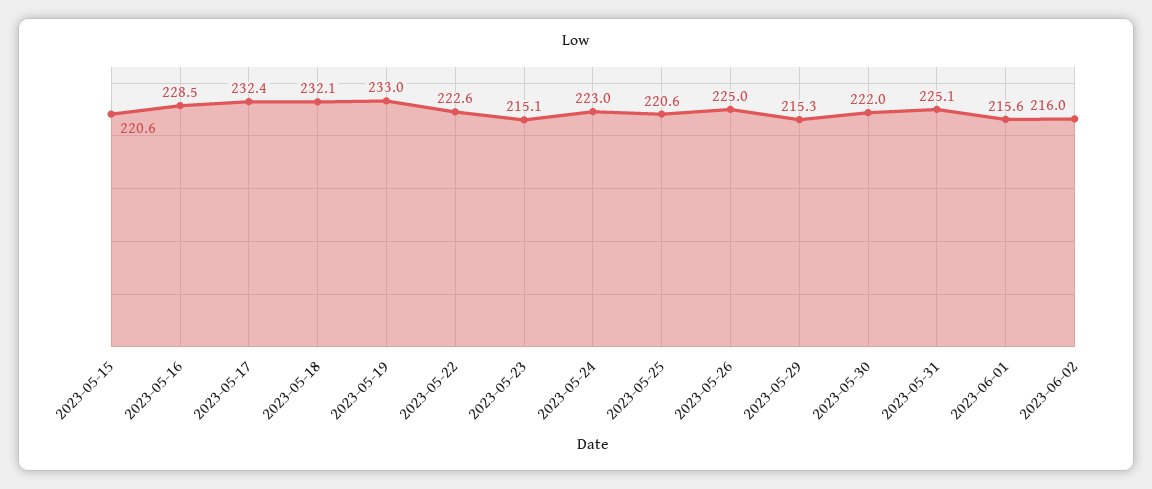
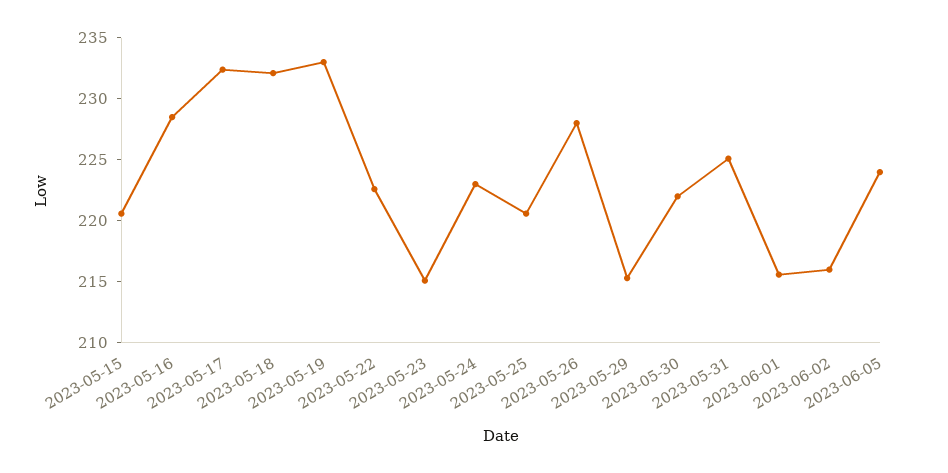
2023-05-26: 225 -> 228
2023-06-05: none -> 224

